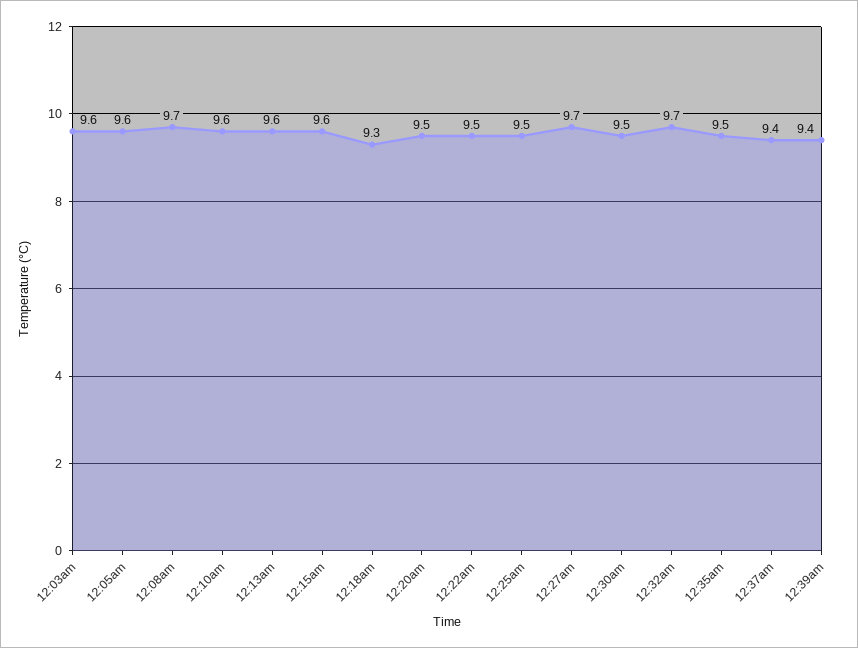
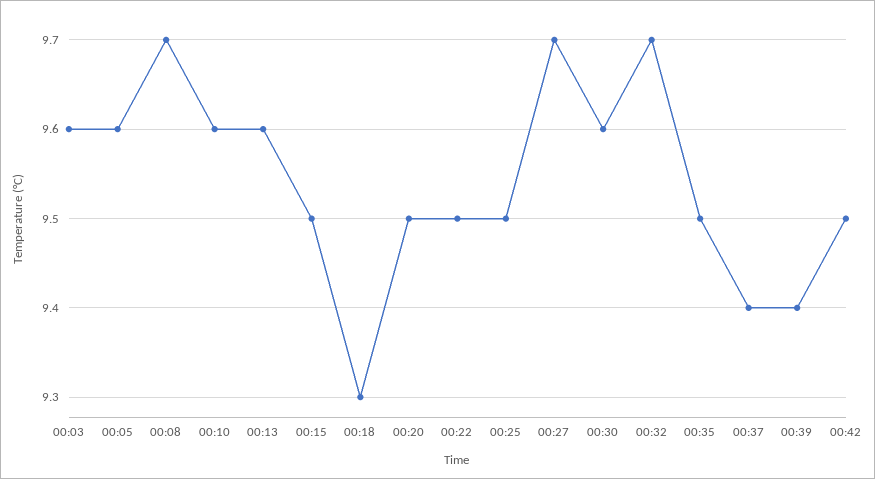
12:15am: 9.6 -> 9.5
12:30am: 9.5 -> 9.6
00:42: none -> 9.5

